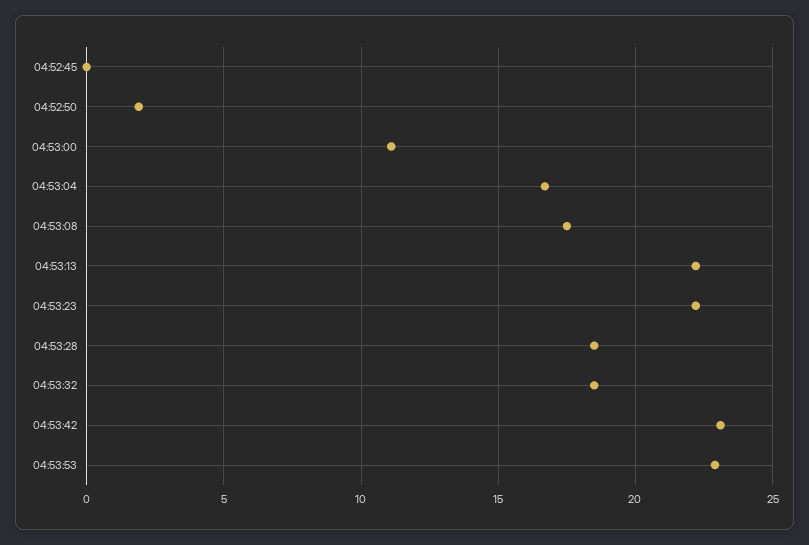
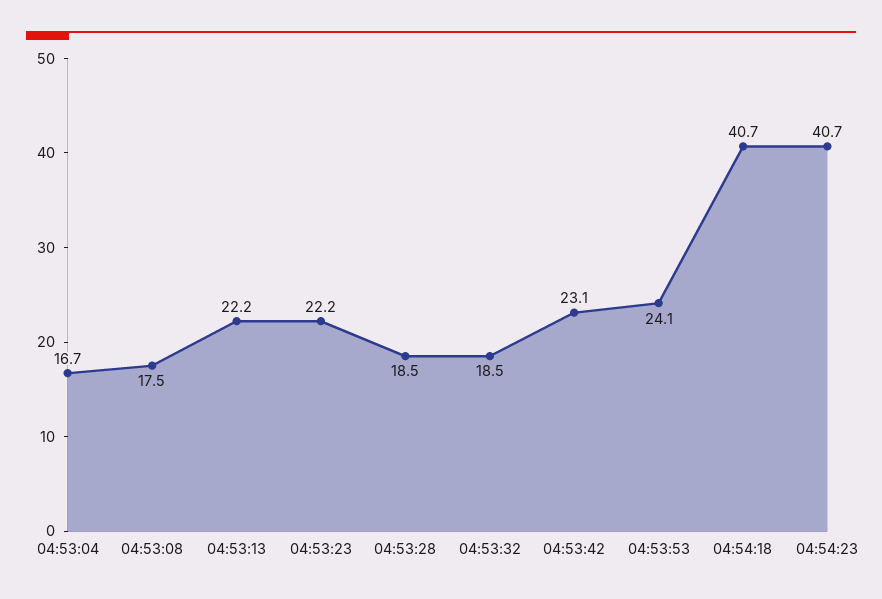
04:52:45: 0 -> none
04:52:50: 2 -> none
04:53:00: 11 -> none
04:53:53: 23 -> 24.1
04:54:18: none -> 40.7
04:54:23: none -> 40.7

